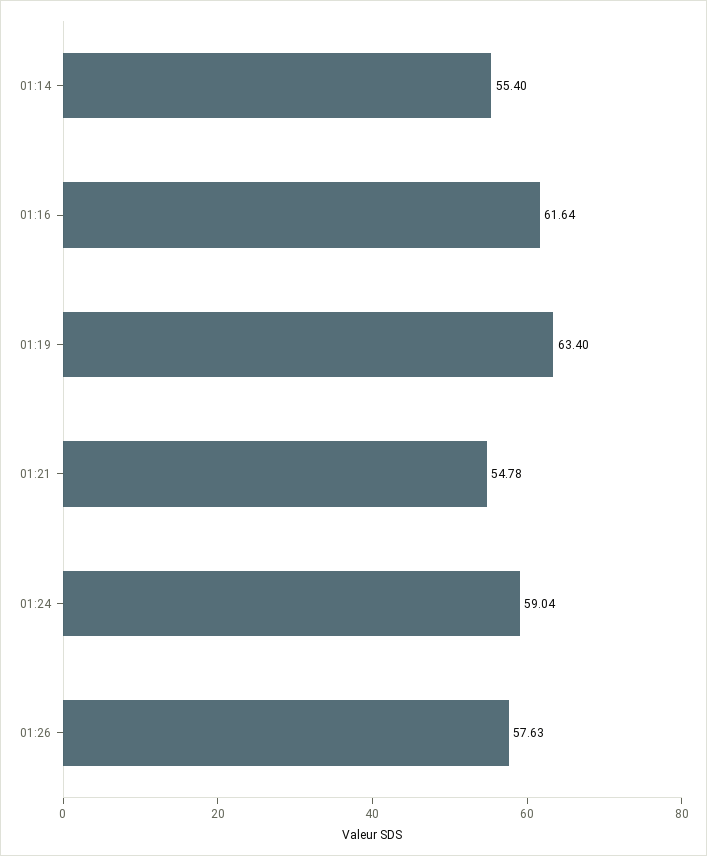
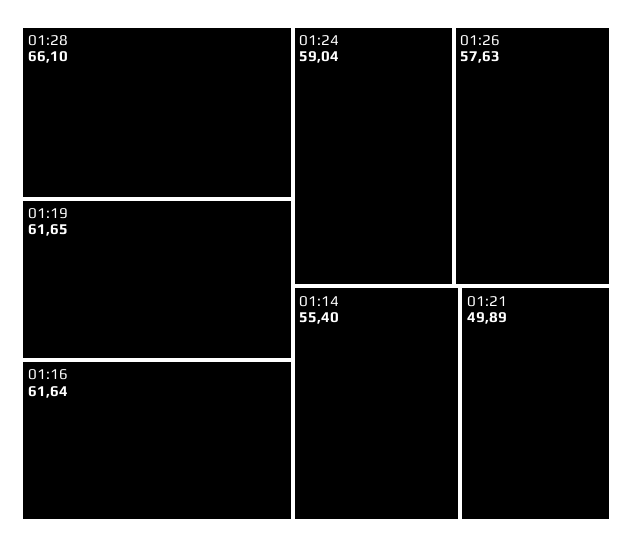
01:19: 63.4 -> 61.65
01:21: 54.78 -> 49.89
01:28: none -> 66.1

